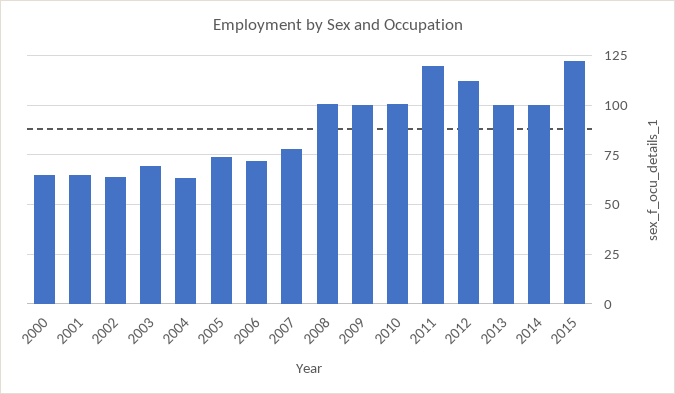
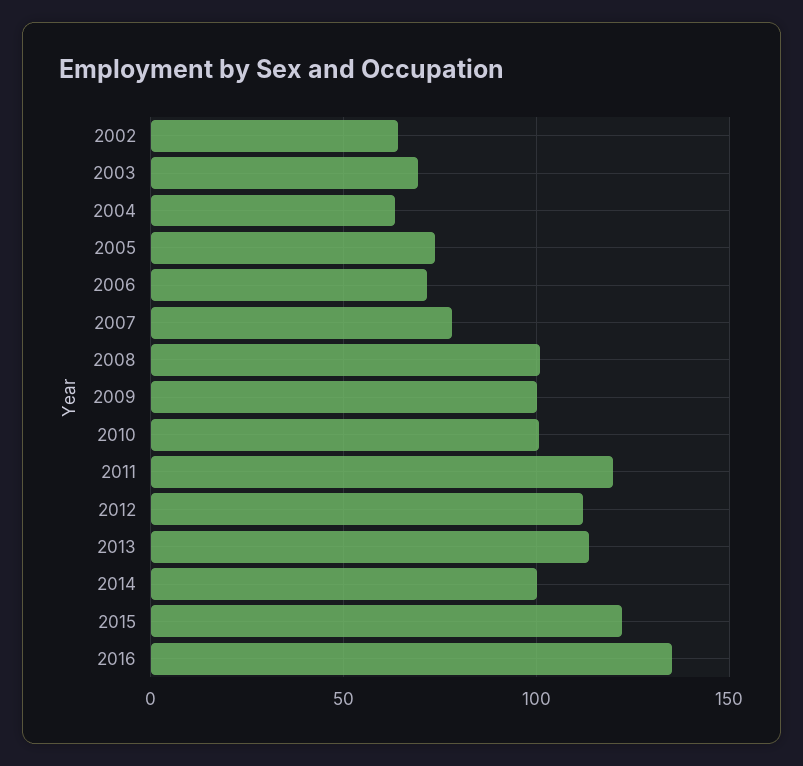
2000: 65 -> none
2001: 65 -> none
2013: 100 -> 115
2016: none -> 135

